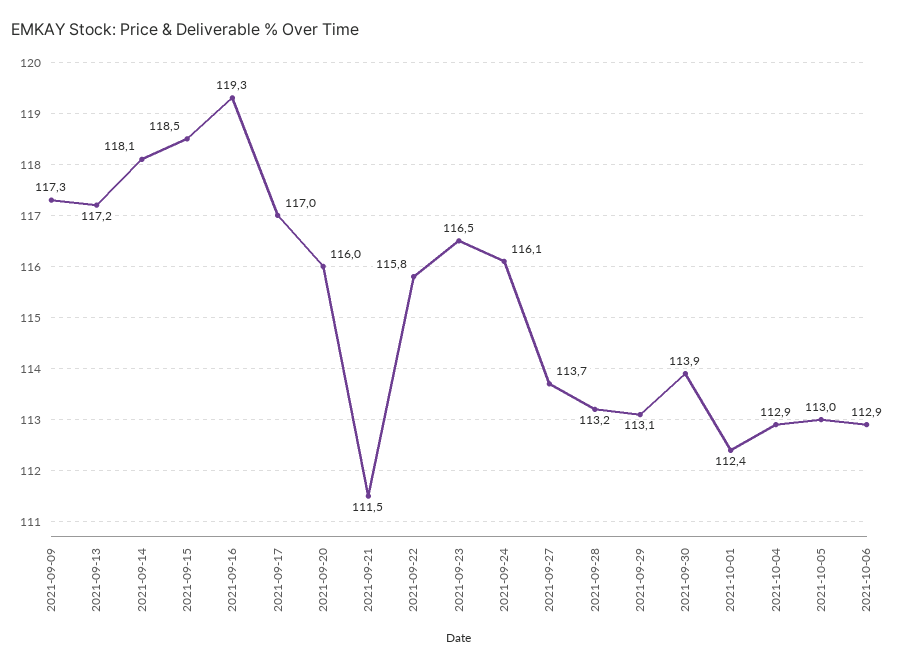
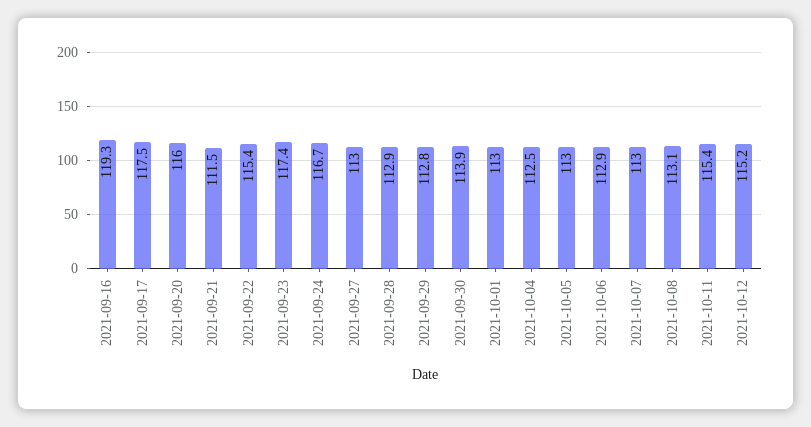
2021-09-09: 117.3 -> none
2021-09-13: 117.2 -> none
2021-09-14: 118.1 -> none
2021-09-15: 118.5 -> none
2021-09-17: 117 -> 117.5
2021-09-22: 115.8 -> 115.4
2021-09-23: 116.5 -> 117.4
2021-09-24: 116.1 -> 116.7
2021-09-27: 113.7 -> 113
2021-09-28: 113.2 -> 112.9
2021-09-29: 113.1 -> 112.8
2021-10-01: 112.4 -> 113
2021-10-04: 112.9 -> 112.5
2021-10-07: none -> 113
2021-10-08: none -> 113.1
2021-10-11: none -> 115.4
2021-10-12: none -> 115.2

